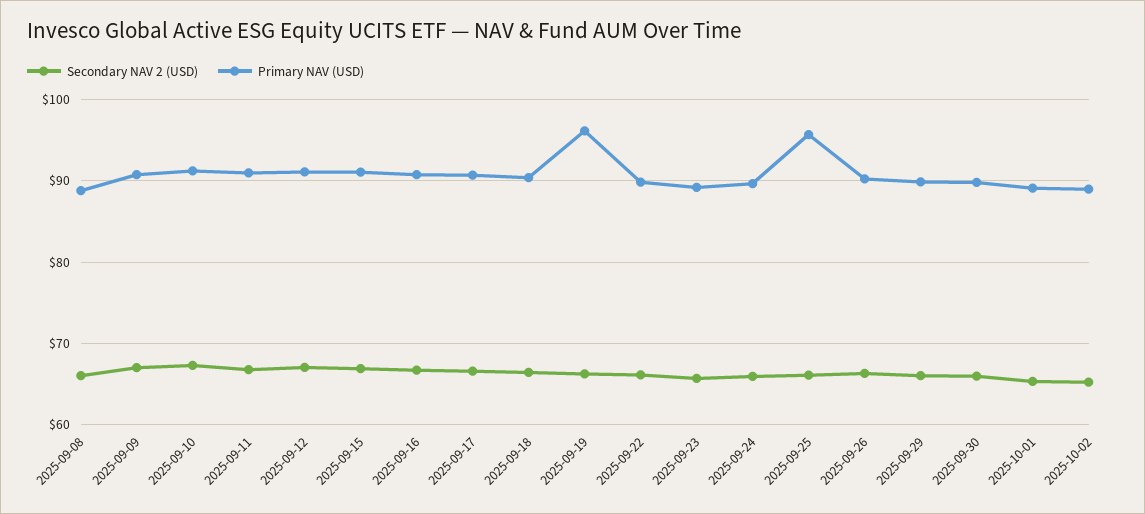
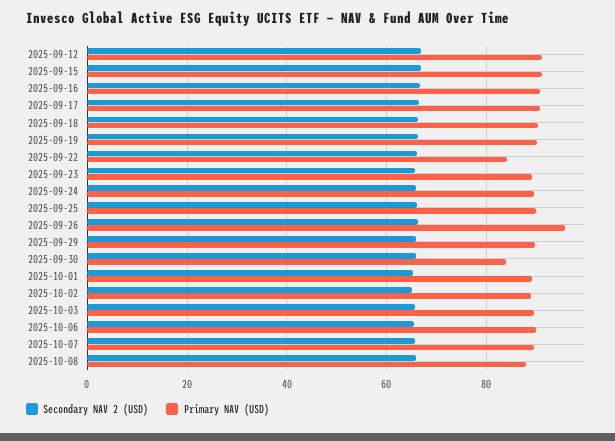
Secondary NAV 2 (USD), 2025-09-08: 66 -> none
Primary NAV (USD), 2025-09-08: 89 -> none
Secondary NAV 2 (USD), 2025-09-09: 67 -> none
Primary NAV (USD), 2025-09-09: 91 -> none
Secondary NAV 2 (USD), 2025-09-10: 67 -> none
Primary NAV (USD), 2025-09-10: 91 -> none
Secondary NAV 2 (USD), 2025-09-11: 67 -> none
Primary NAV (USD), 2025-09-11: 91 -> none
Primary NAV (USD), 2025-09-19: 96 -> 90
Primary NAV (USD), 2025-09-22: 90 -> 84
Primary NAV (USD), 2025-09-25: 96 -> 90
Primary NAV (USD), 2025-09-26: 90 -> 96
Primary NAV (USD), 2025-09-30: 90 -> 84
Secondary NAV 2 (USD), 2025-10-03: none -> 66
Primary NAV (USD), 2025-10-03: none -> 90
Secondary NAV 2 (USD), 2025-10-06: none -> 66
Primary NAV (USD), 2025-10-06: none -> 90
Secondary NAV 2 (USD), 2025-10-07: none -> 66
Primary NAV (USD), 2025-10-07: none -> 90
Secondary NAV 2 (USD), 2025-10-08: none -> 66
Primary NAV (USD), 2025-10-08: none -> 88

